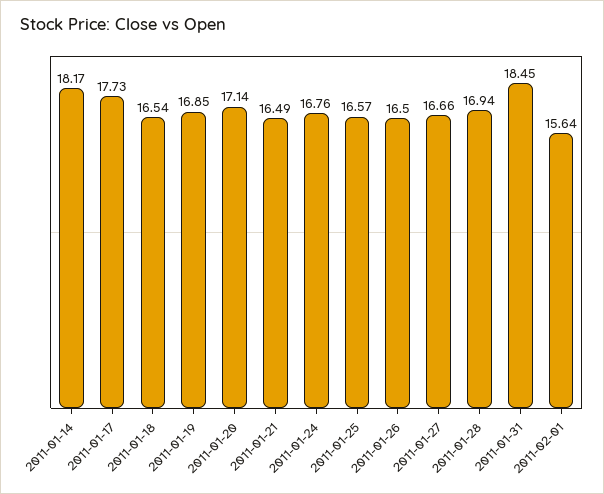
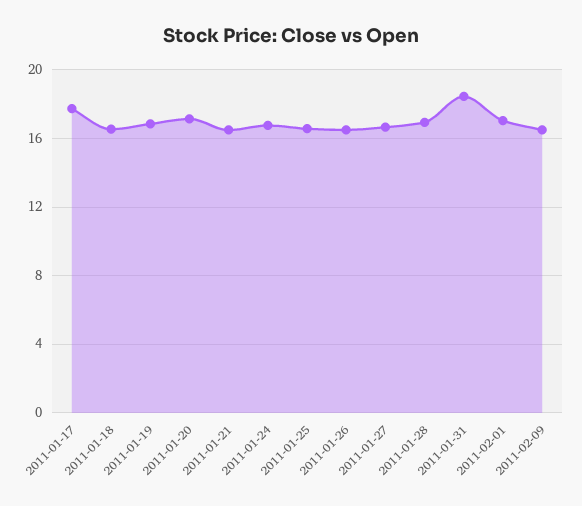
2011-01-14: 18.17 -> none
2011-02-01: 15.64 -> 17
2011-02-09: none -> 16.5

